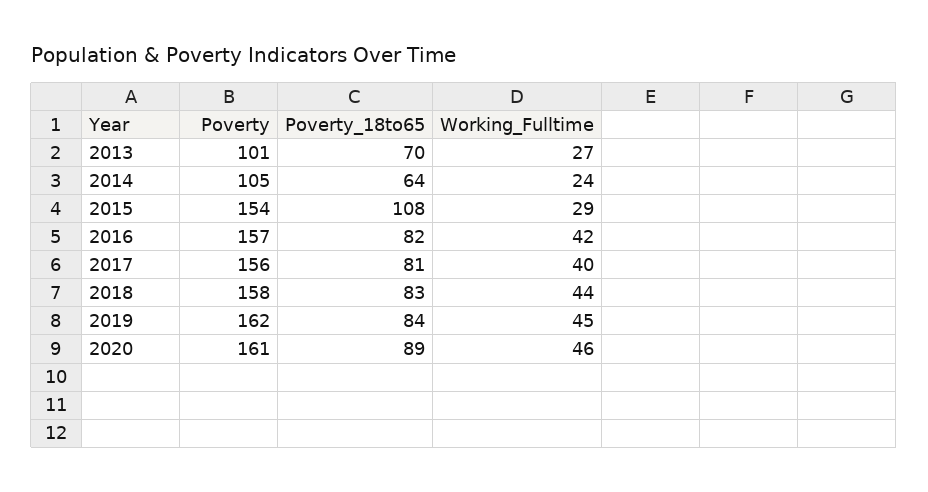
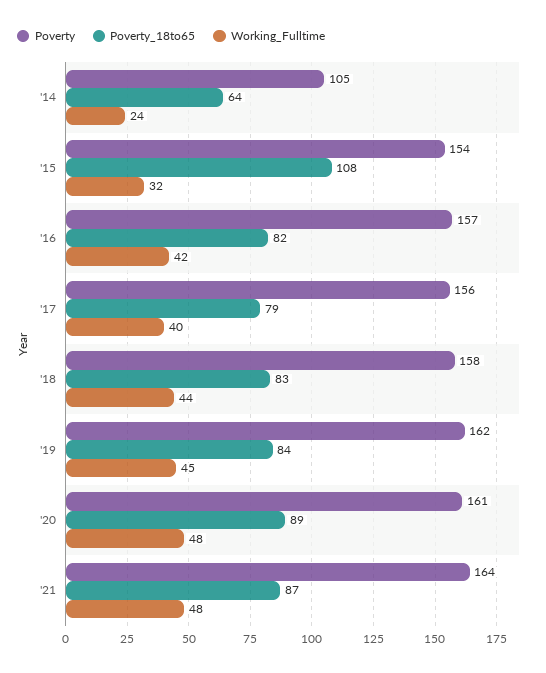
Poverty, 2013: 101 -> none
Poverty_18to65, 2013: 70 -> none
Working_Fulltime, 2013: 27 -> none
Working_Fulltime, 2015: 29 -> 32
Poverty_18to65, 2017: 81 -> 79
Working_Fulltime, 2020: 46 -> 48
Poverty, '21: none -> 164
Poverty_18to65, '21: none -> 87
Working_Fulltime, '21: none -> 48

